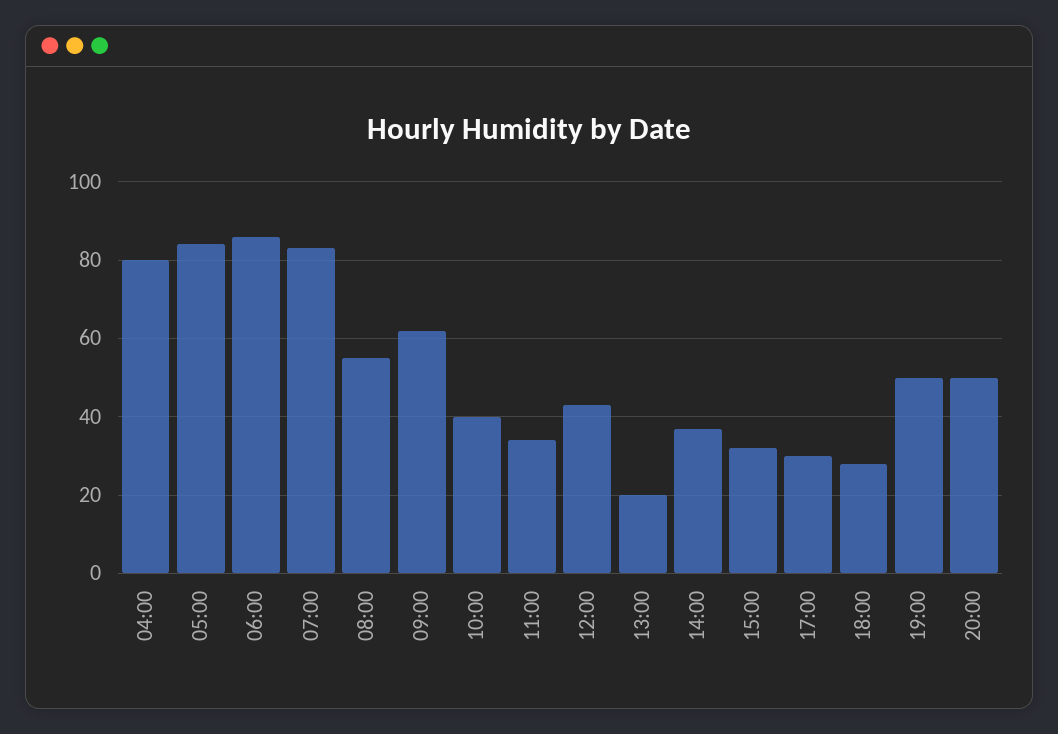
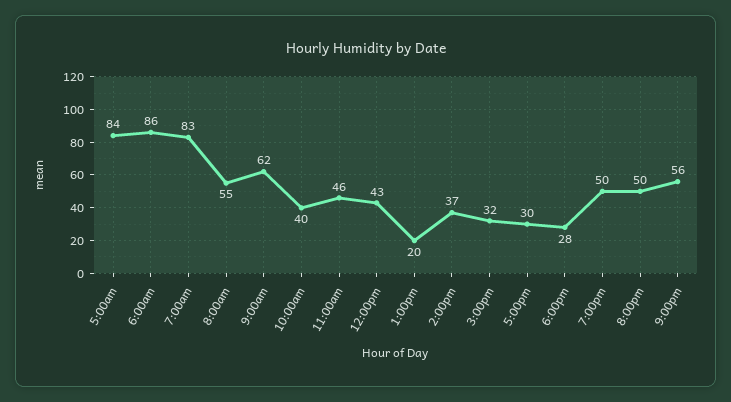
04:00: 80 -> none
11:00: 35 -> 46
9:00pm: none -> 56

